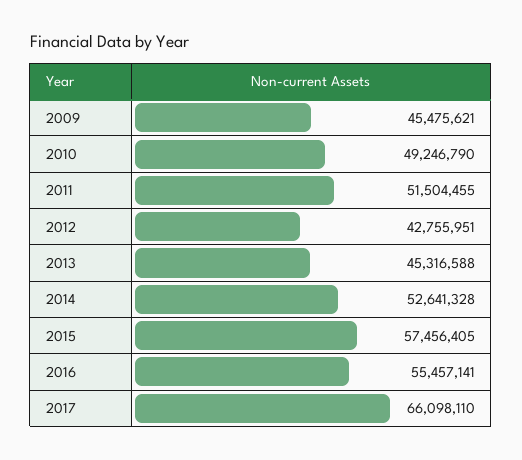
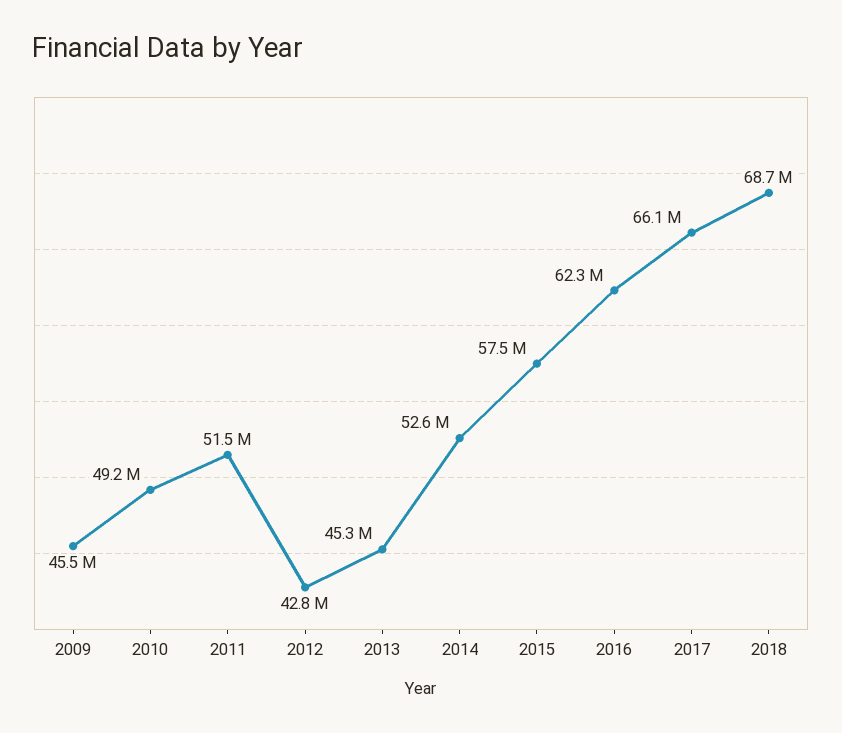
2016: 55457141 -> 62300000
2018: none -> 68700000

